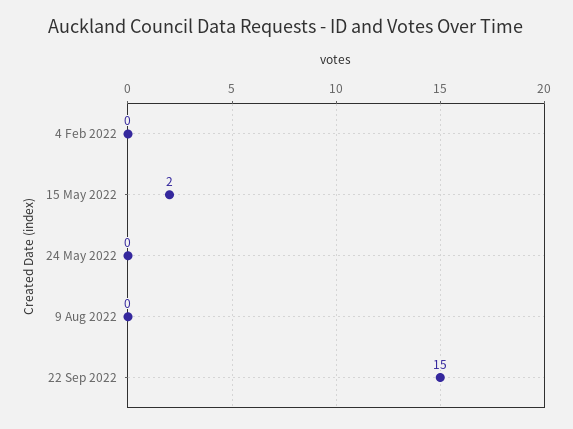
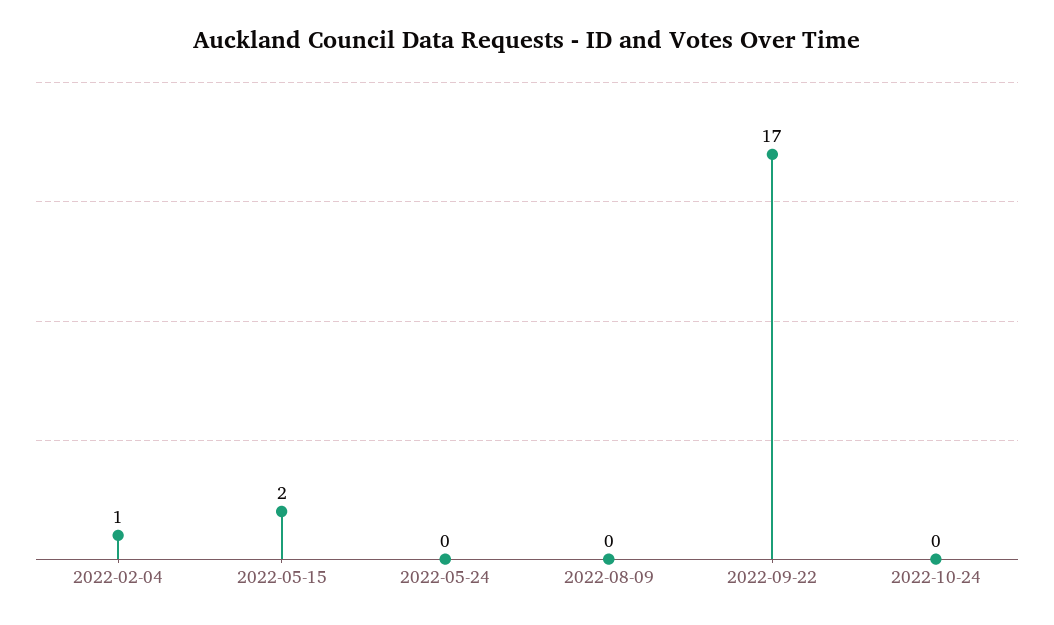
4 Feb 2022: 0 -> 1
22 Sep 2022: 15 -> 17
2022-10-24: none -> 0

